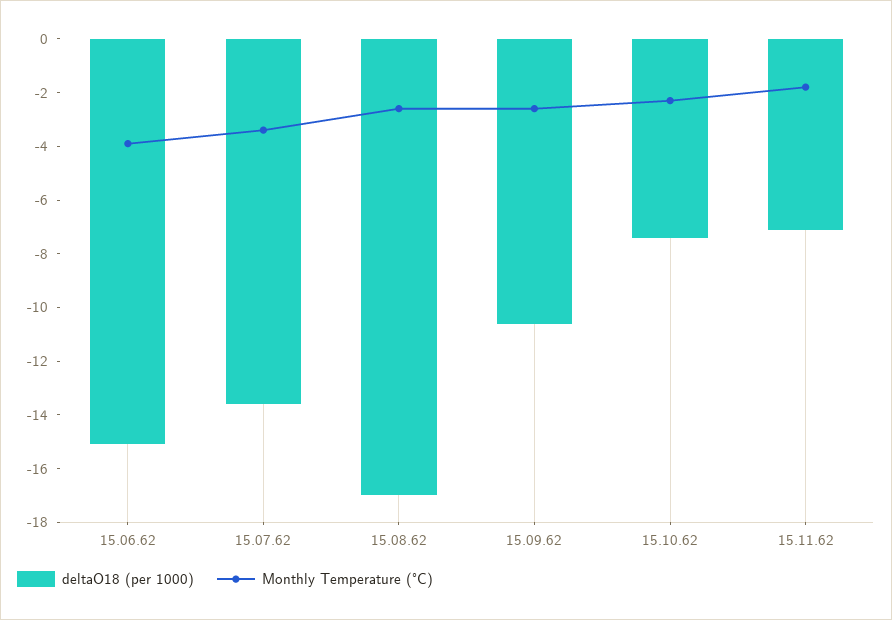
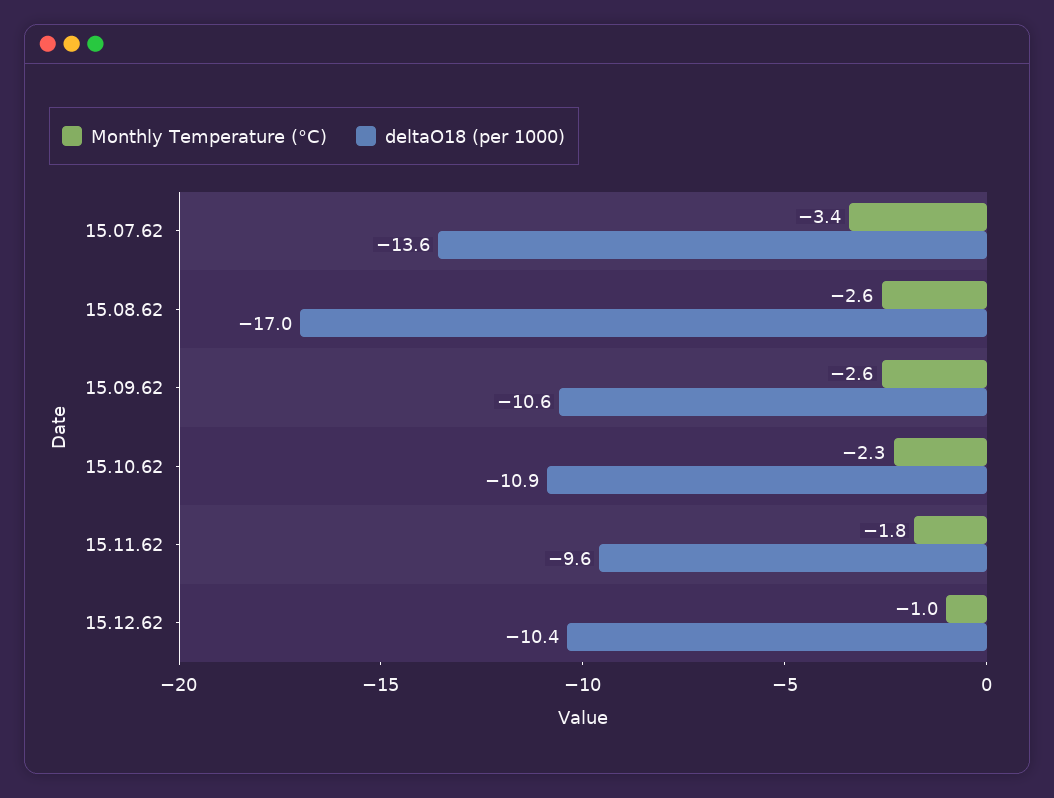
deltaO18 (per 1000), 15.06.62: -15 -> none
Monthly Temperature (°C), 15.06.62: -4 -> none
deltaO18 (per 1000), 15.10.62: -7.5 -> -10.9
deltaO18 (per 1000), 15.11.62: -7 -> -9.6
Monthly Temperature (°C), 15.12.62: none -> -1
deltaO18 (per 1000), 15.12.62: none -> -10.4

